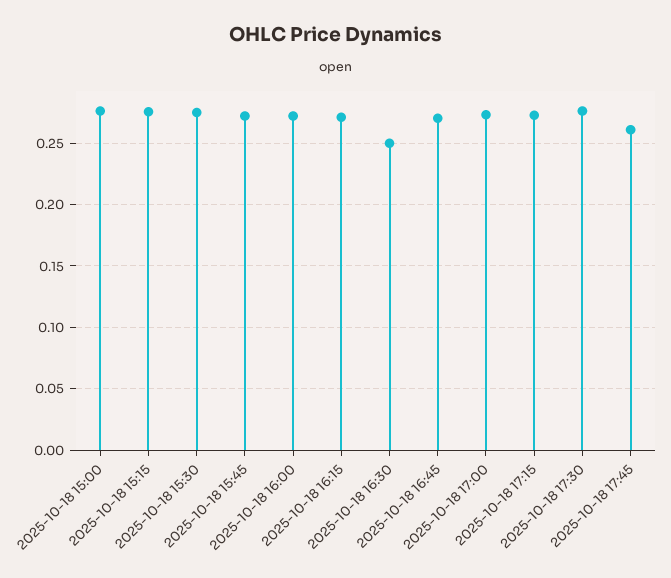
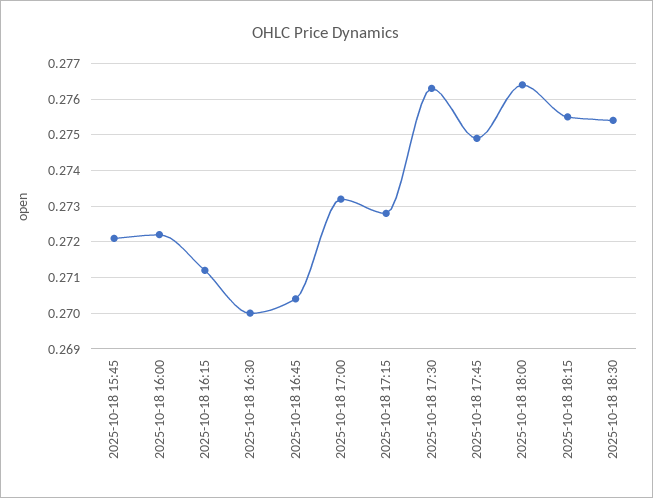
2025-10-18 15:00: 0.275 -> none
2025-10-18 15:15: 0.275 -> none
2025-10-18 15:30: 0.275 -> none
2025-10-18 16:30: 0.25 -> 0.27
2025-10-18 17:45: 0.26 -> 0.275
2025-10-18 18:00: none -> 0.2765
2025-10-18 18:15: none -> 0.2755
2025-10-18 18:30: none -> 0.2755

